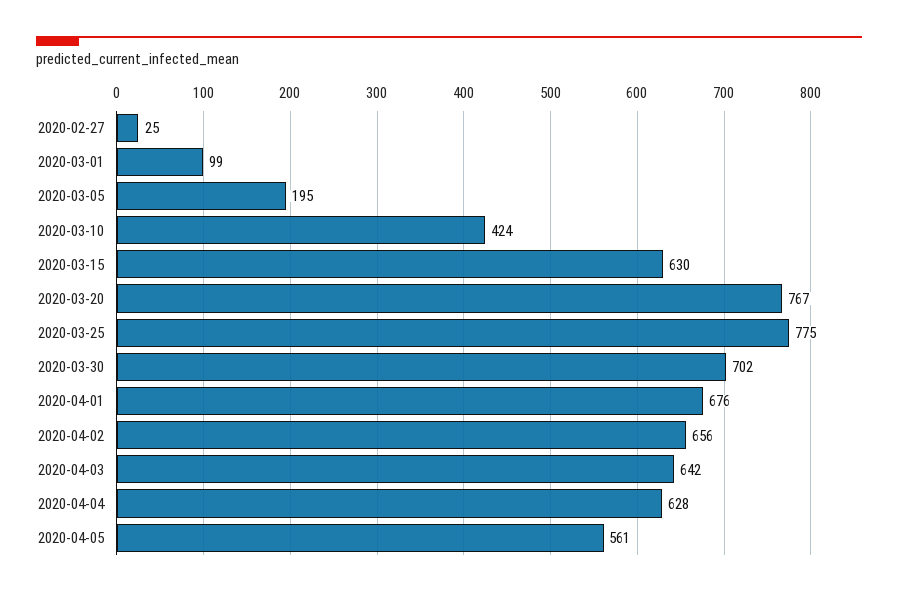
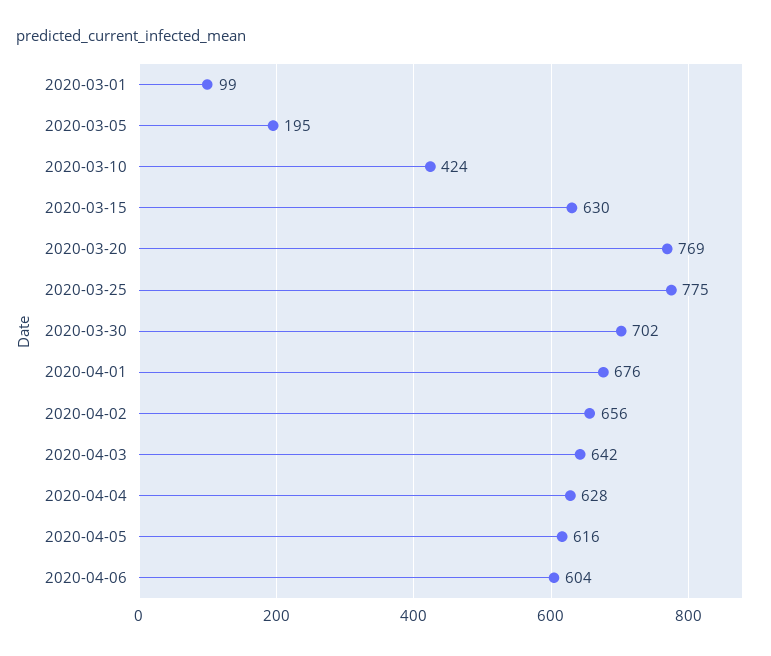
2020-02-27: 25 -> none
2020-03-20: 767 -> 769
2020-04-05: 561 -> 616
2020-04-06: none -> 604

